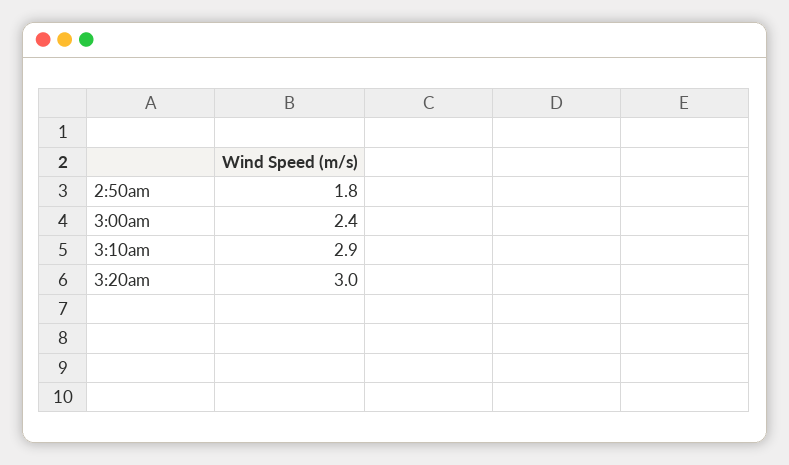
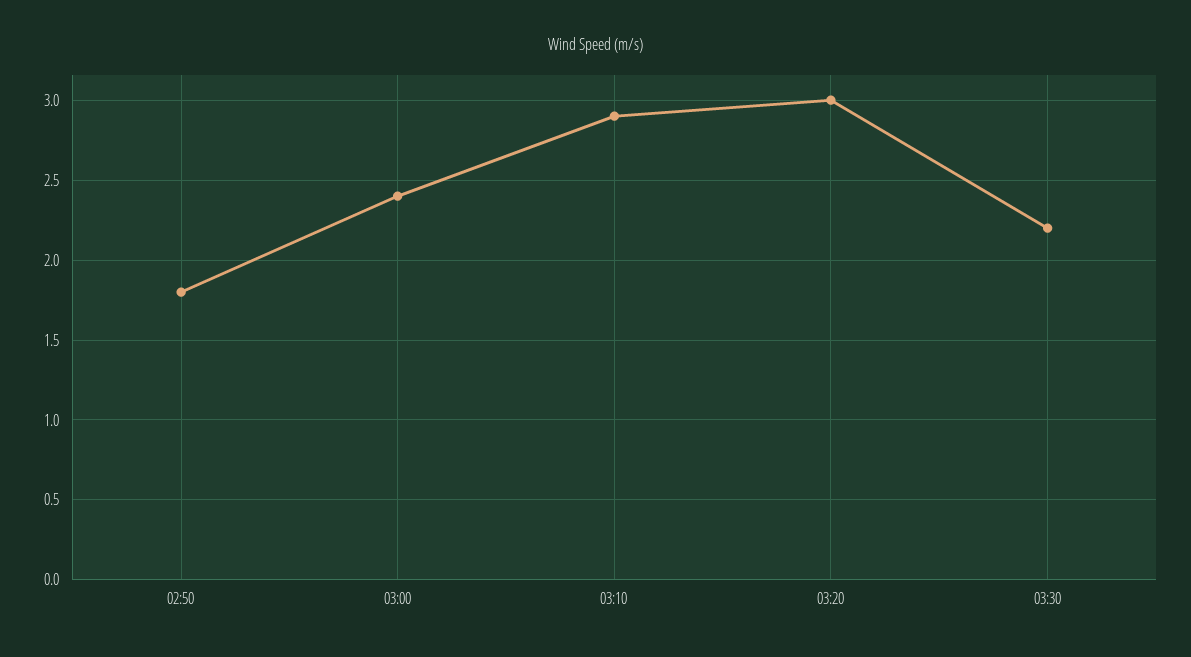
03:30: none -> 2.2

